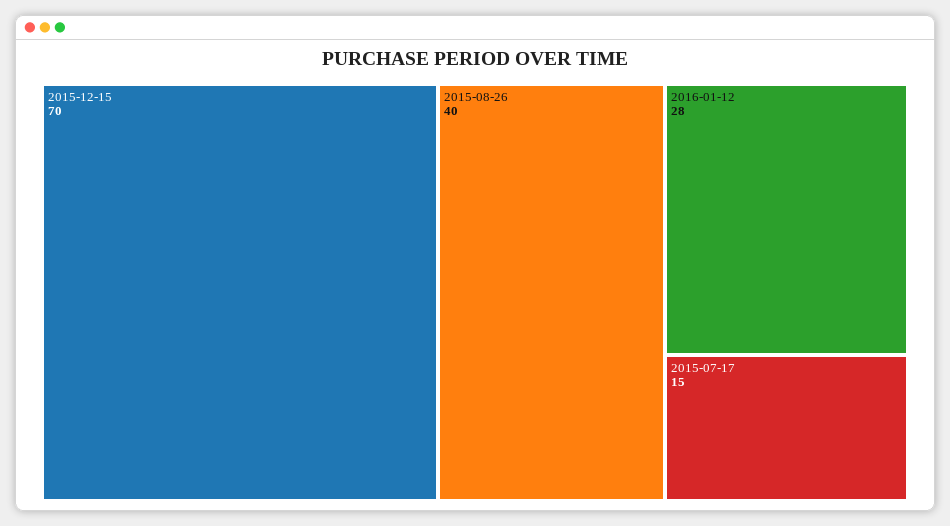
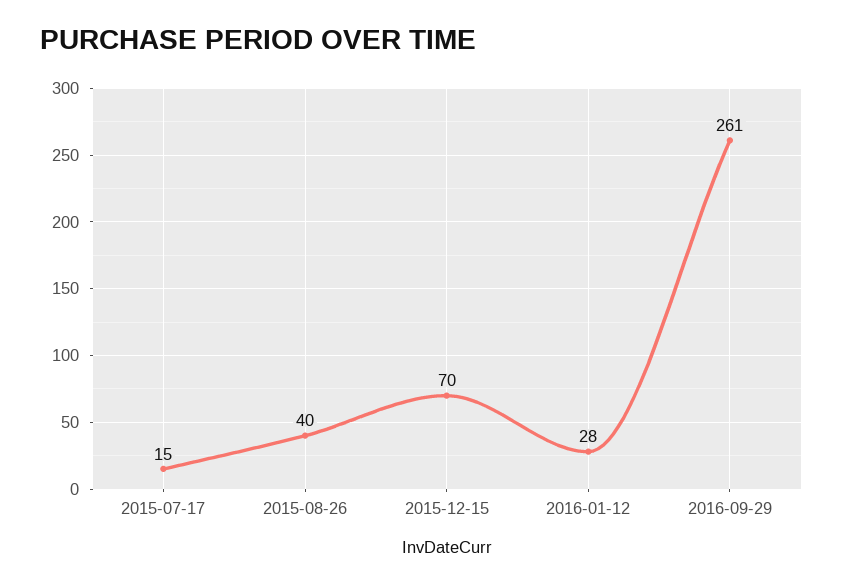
2016-09-29: none -> 261

